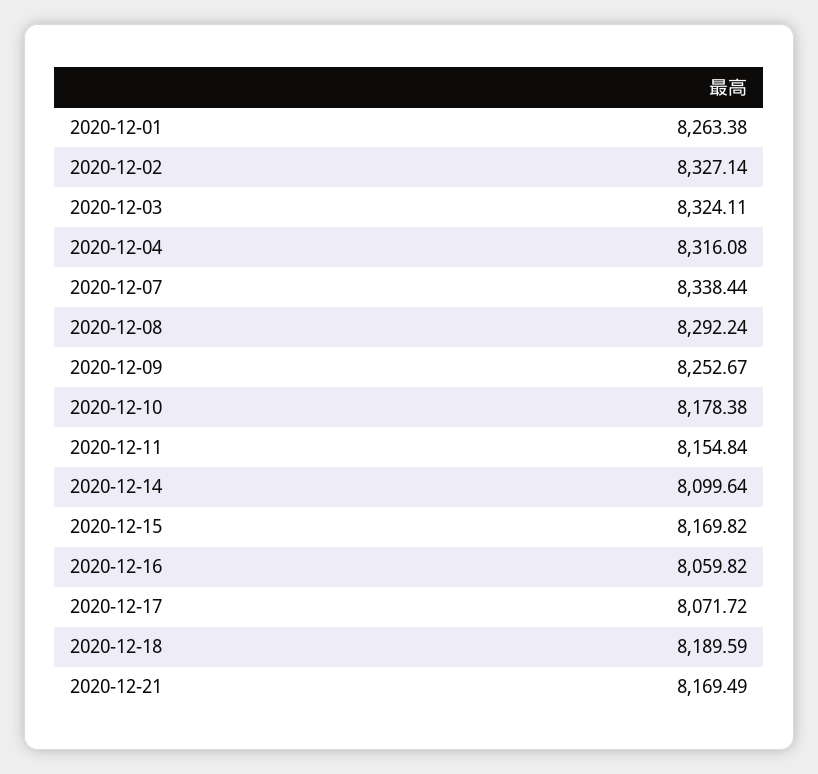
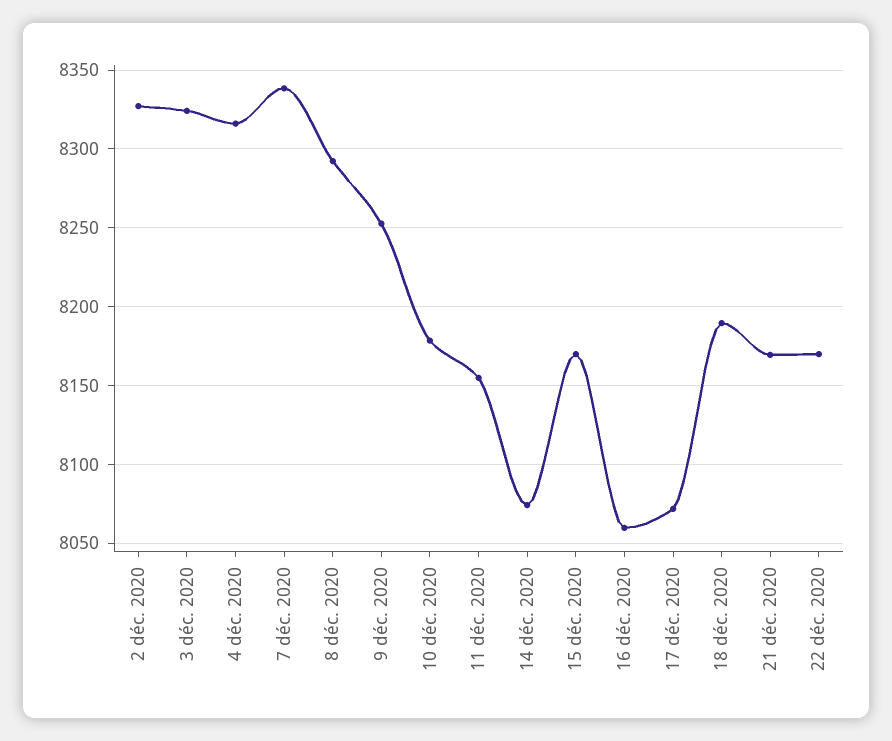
2020-12-01: 8263.38 -> none
2020-12-14: 8099.64 -> 8075
22 déc. 2020: none -> 8170

